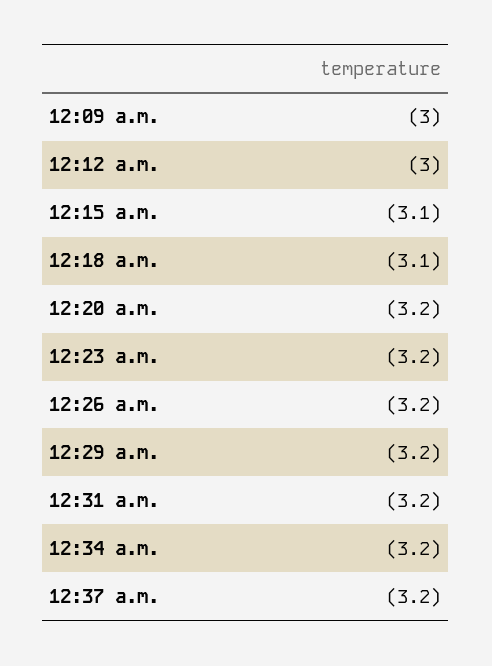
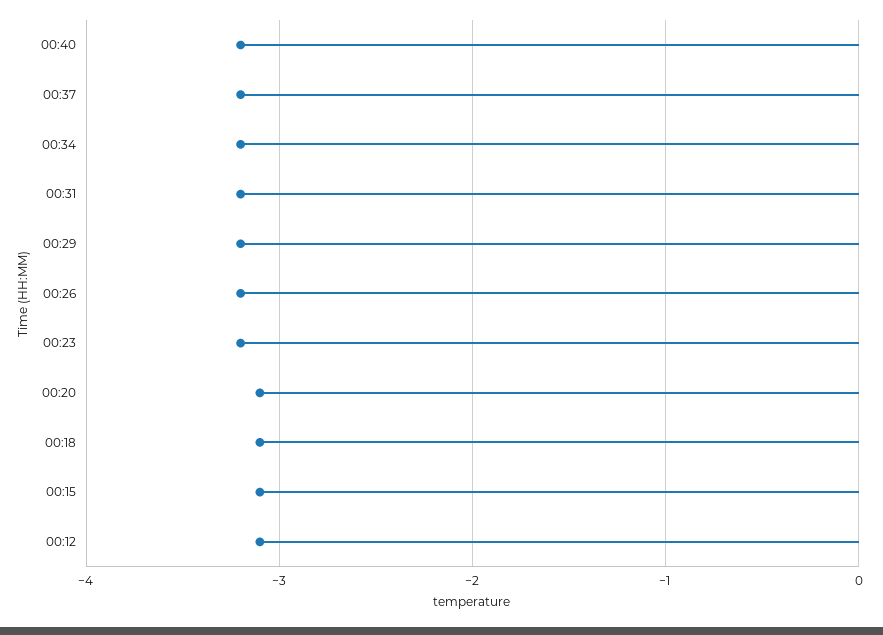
12:09 a.m.: -3 -> none
12:12 a.m.: -3 -> -3.1
12:20 a.m.: -3.2 -> -3.1
00:40: none -> -3.2

